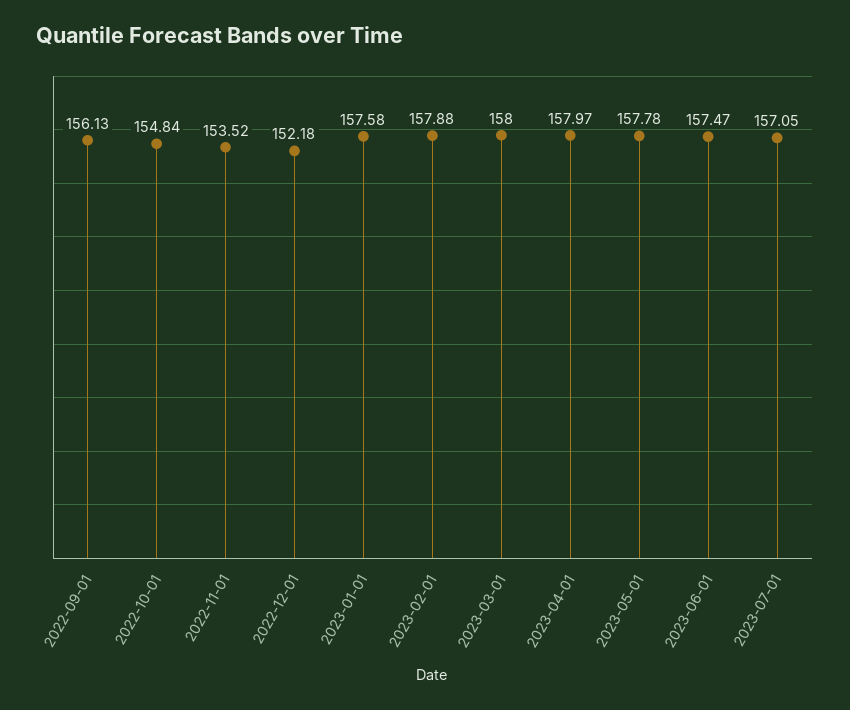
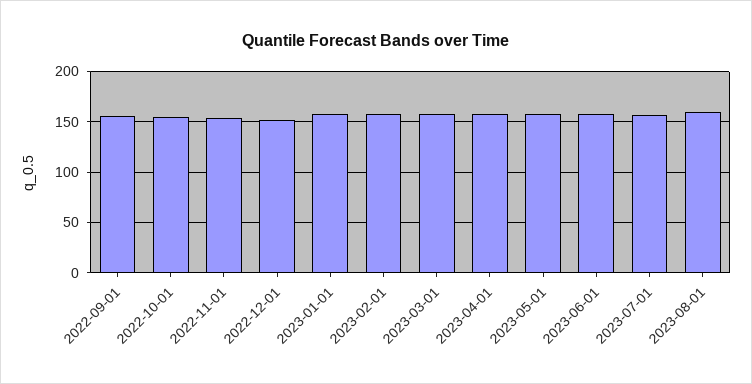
2023-08-01: none -> 160

